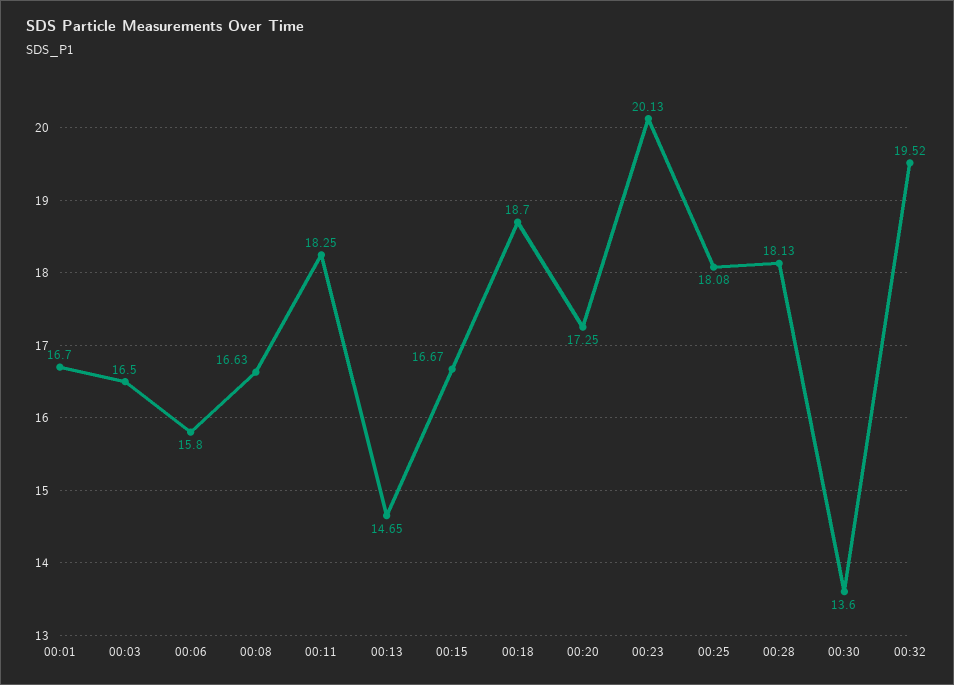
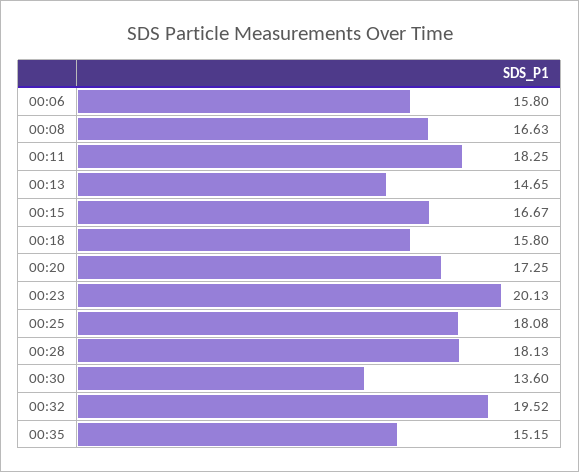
00:01: 16.7 -> none
00:03: 16.5 -> none
00:18: 18.7 -> 15.8
00:35: none -> 15.15

